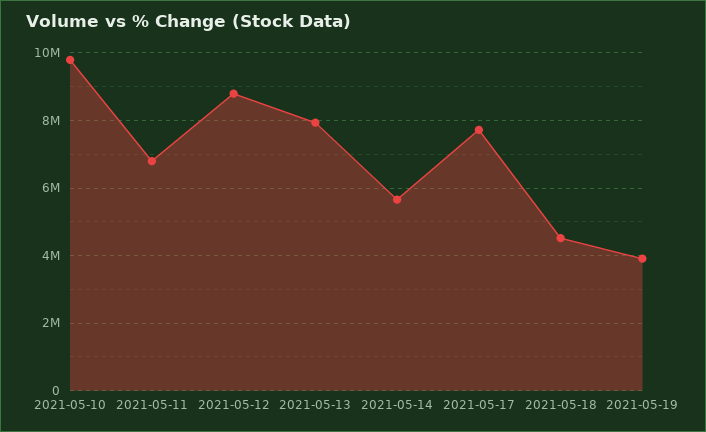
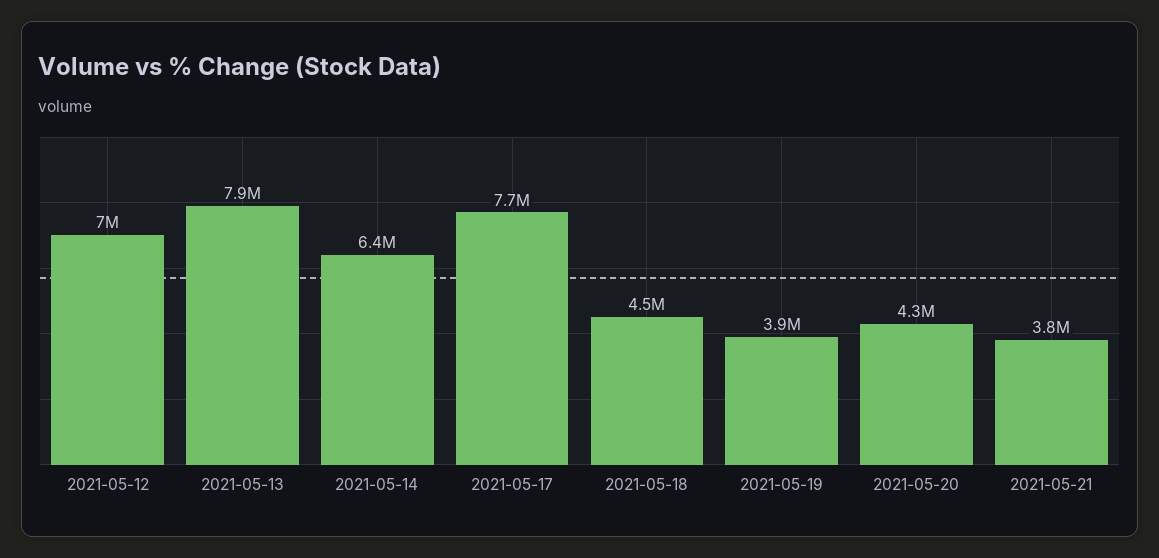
2021-05-10: 9800000 -> none
2021-05-11: 6800000 -> none
2021-05-12: 8800000 -> 7000000
2021-05-14: 5600000 -> 6400000
2021-05-20: none -> 4300000
2021-05-21: none -> 3800000

